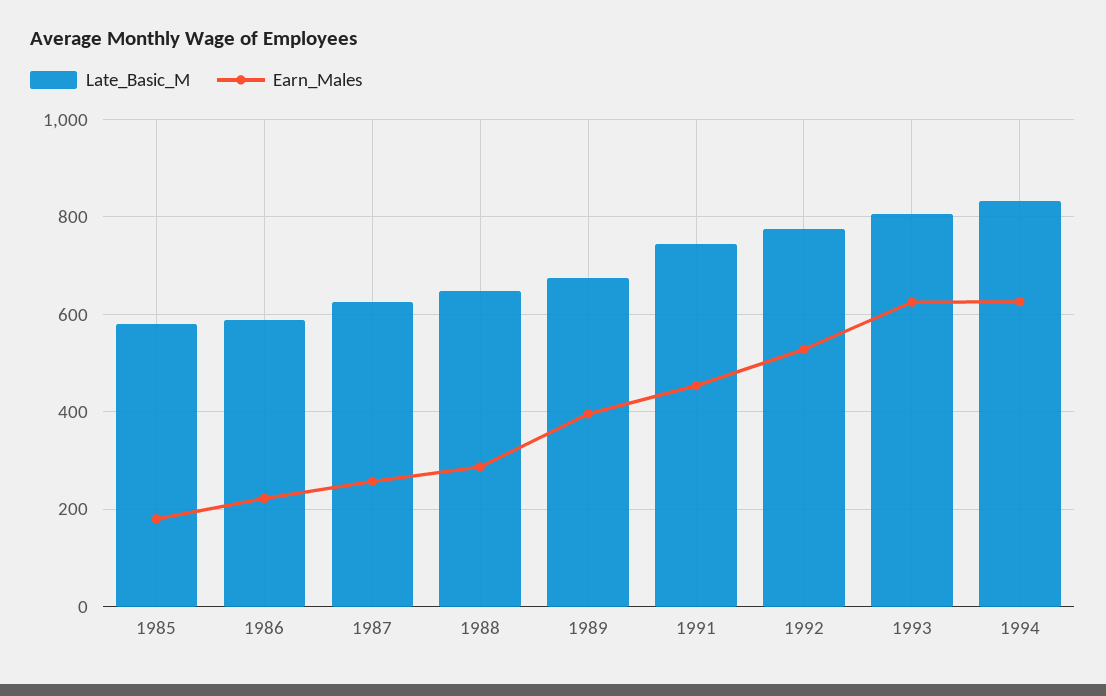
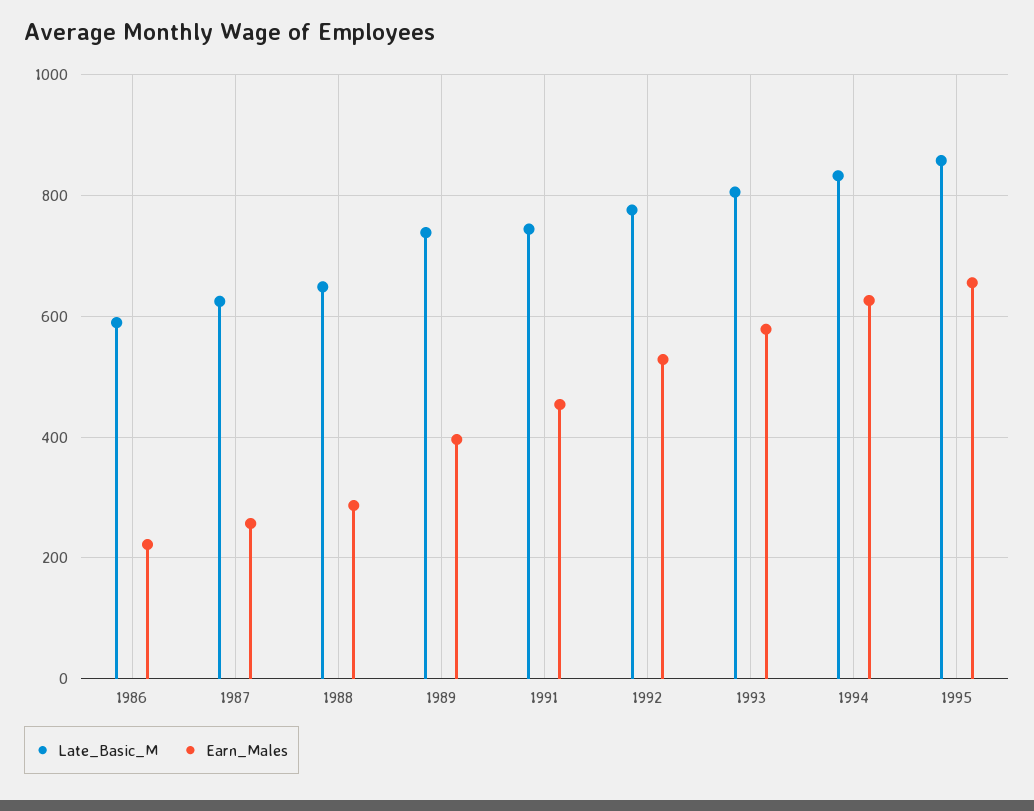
Late_Basic_M, 1985: 580 -> none
Earn_Males, 1985: 180 -> none
Late_Basic_M, 1989: 680 -> 740
Earn_Males, 1993: 620 -> 580
Late_Basic_M, 1995: none -> 860
Earn_Males, 1995: none -> 660

